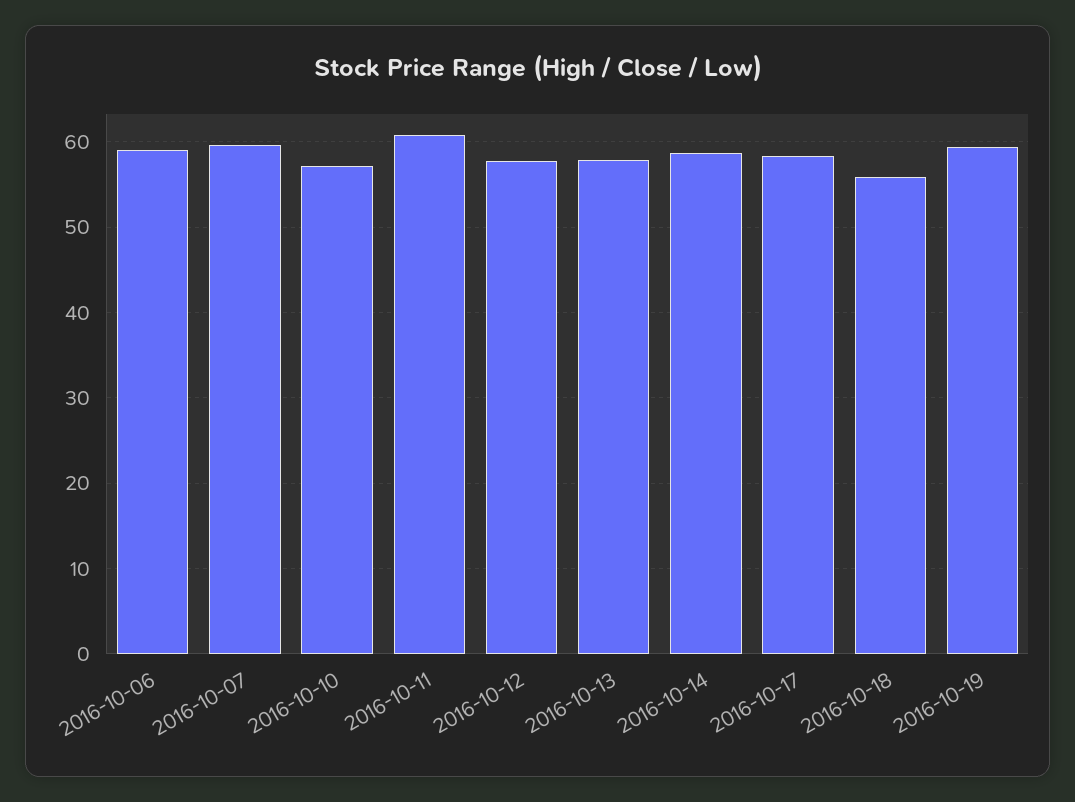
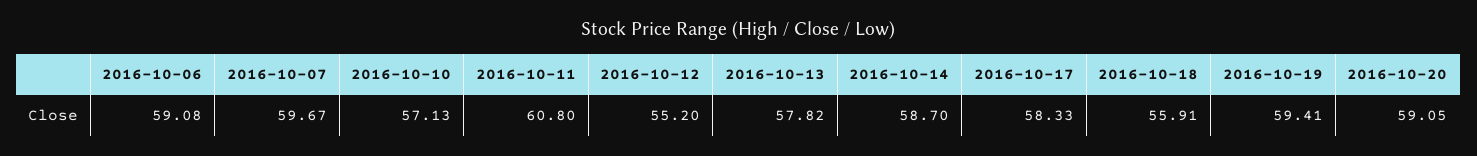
2016-10-12: 58 -> 55.2
2016-10-20: none -> 59.05

